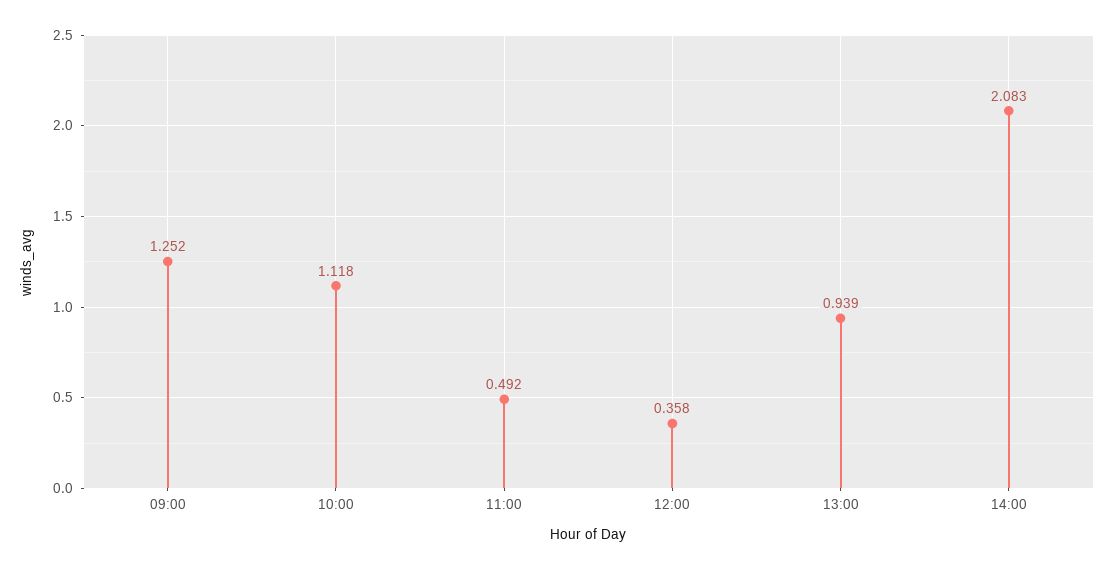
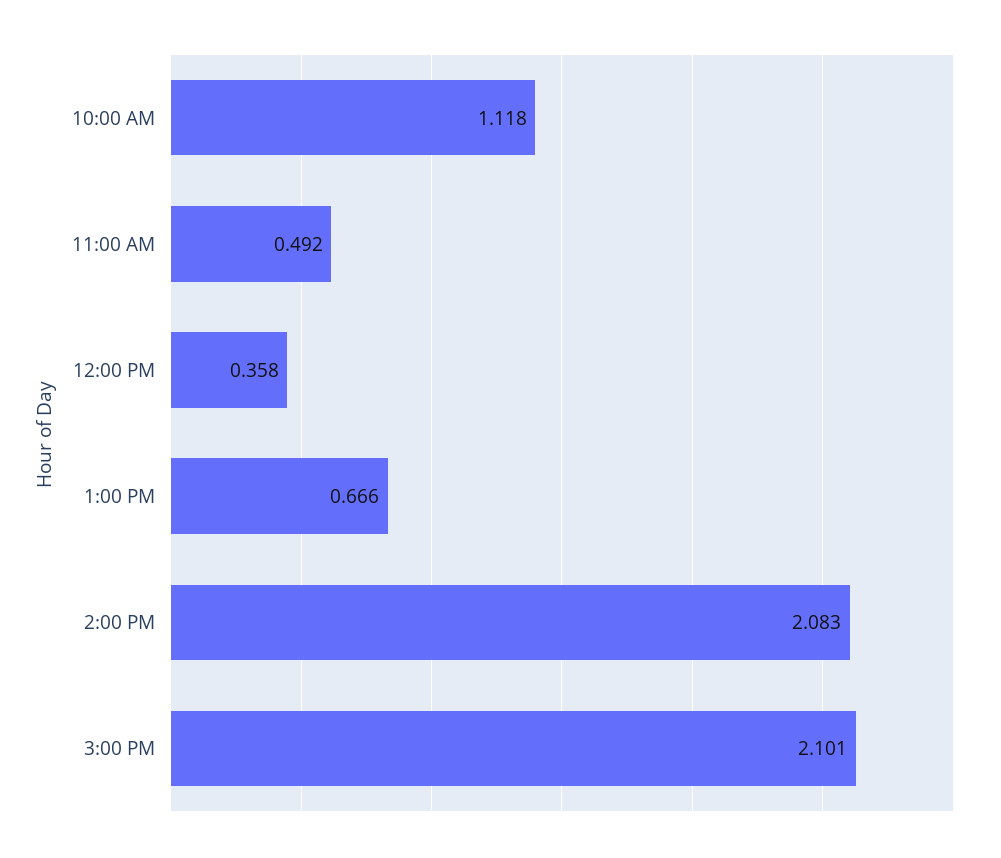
09:00: 1.252 -> none
13:00: 0.939 -> 0.666
3:00 PM: none -> 2.101

